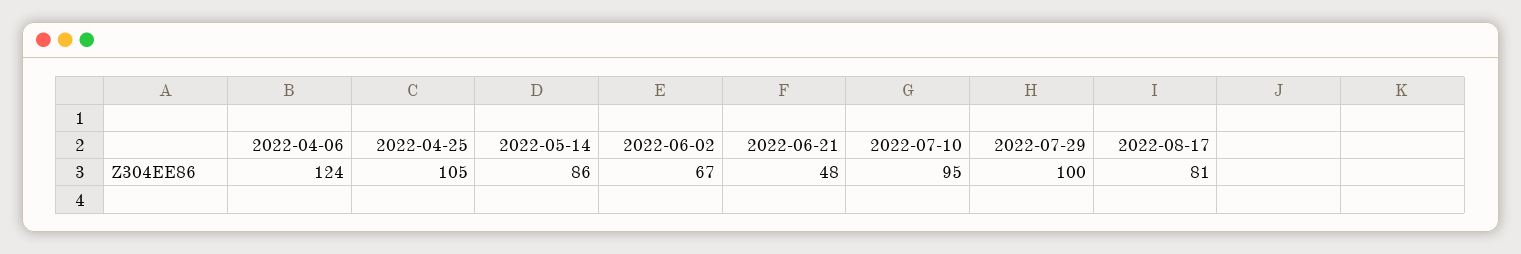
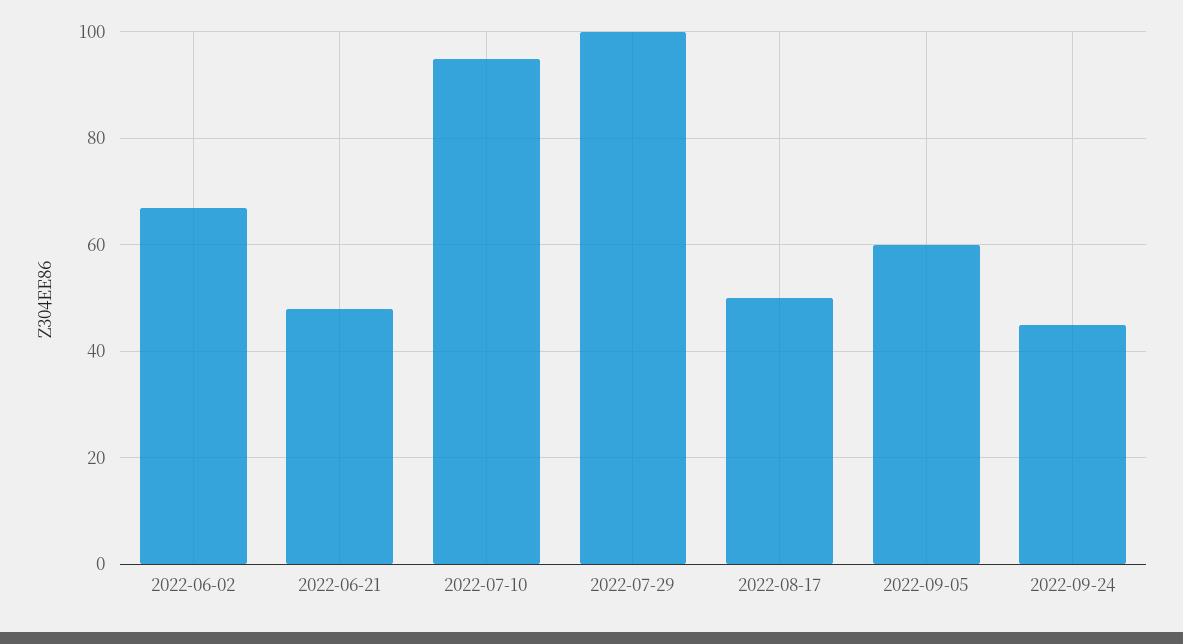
2022-04-06: 124 -> none
2022-04-25: 105 -> none
2022-05-14: 86 -> none
2022-08-17: 81 -> 50
2022-09-05: none -> 60
2022-09-24: none -> 45

